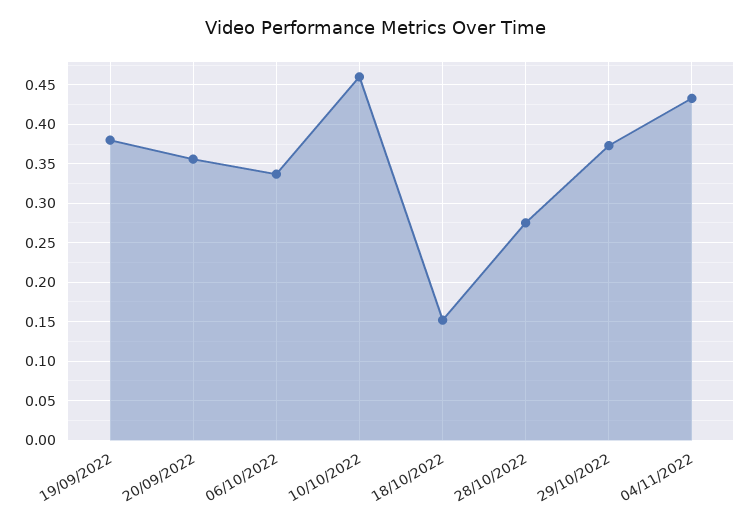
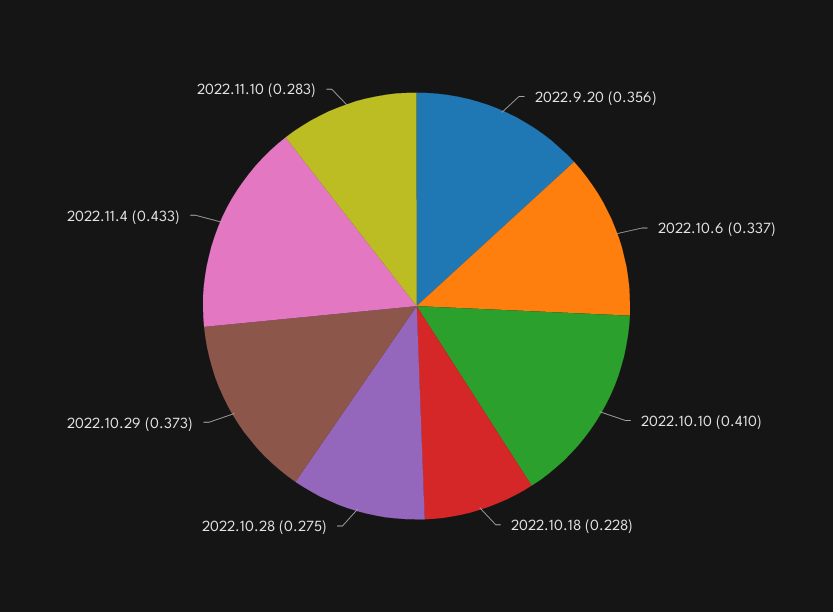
19/09/2022: 0.38 -> none
10/10/2022: 0.46 -> 0.41
18/10/2022: 0.15 -> 0.228
2022.11.10: none -> 0.283

